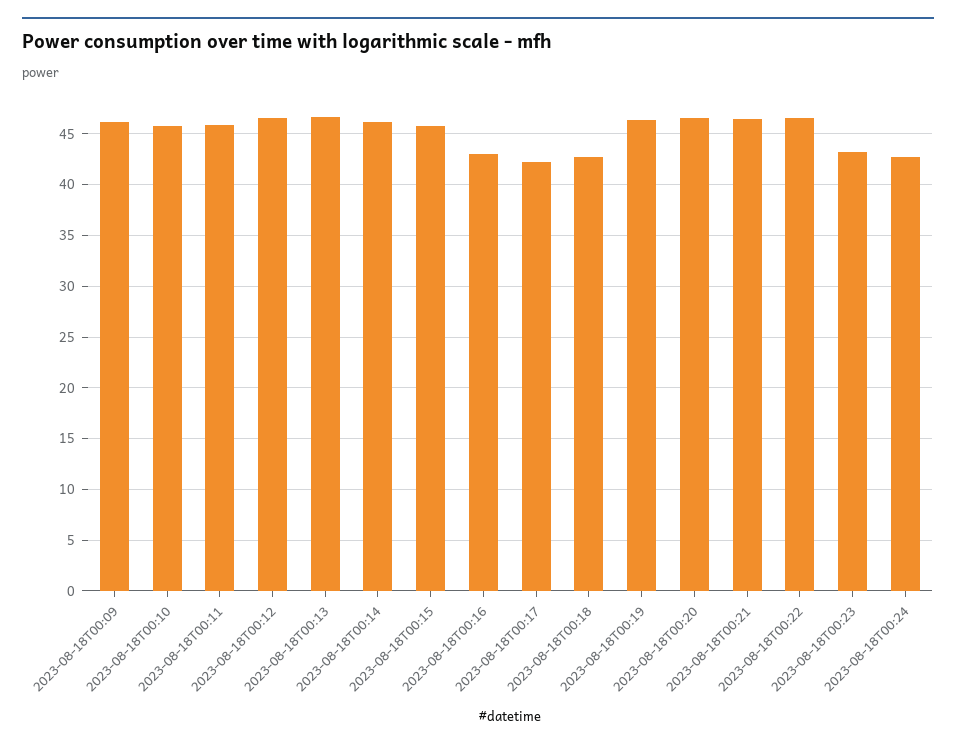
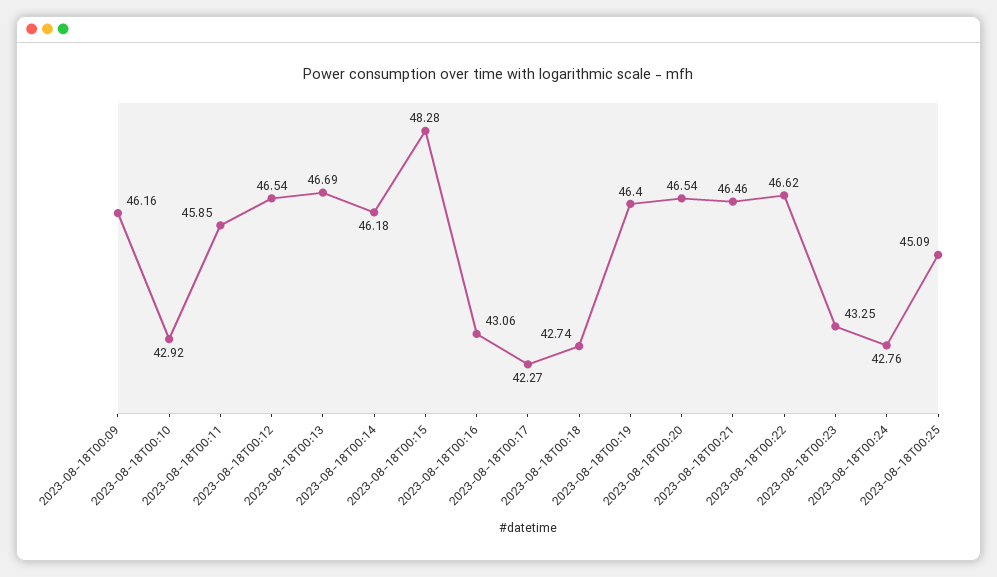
2023-08-18T00:10: 46 -> 42.92
2023-08-18T00:15: 46 -> 48.28
2023-08-18T00:25: none -> 45.09

